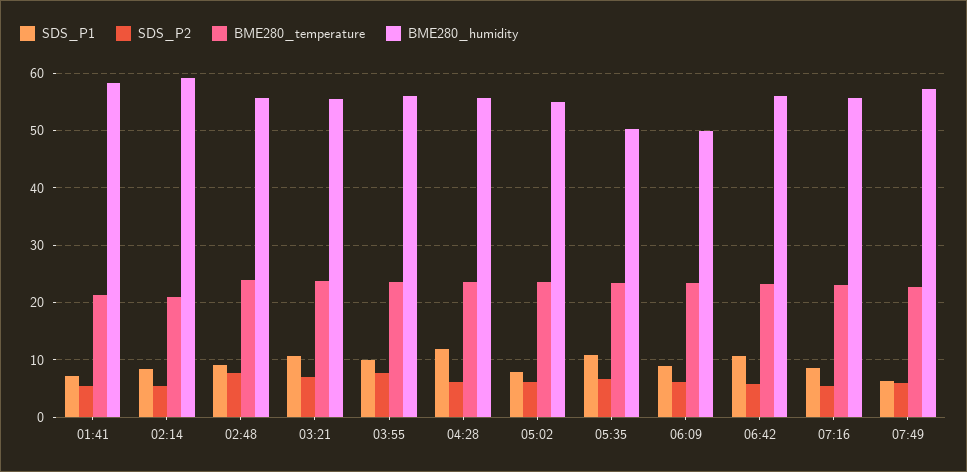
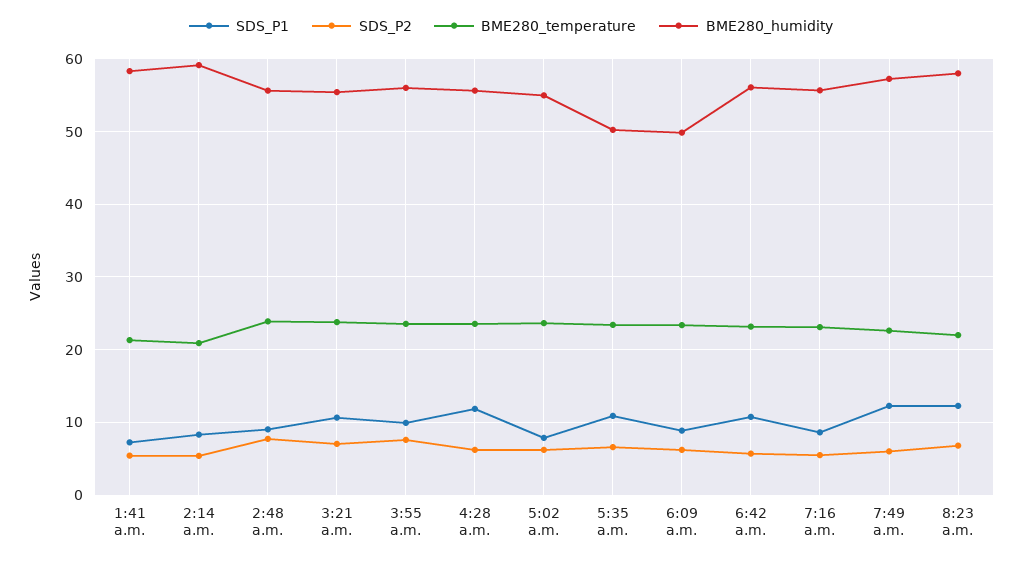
SDS_P1, 07:49: 6 -> 12
SDS_P1, 8:23 a.m.: none -> 12
SDS_P2, 8:23 a.m.: none -> 7
BME280_temperature, 8:23 a.m.: none -> 22
BME280_humidity, 8:23 a.m.: none -> 58

